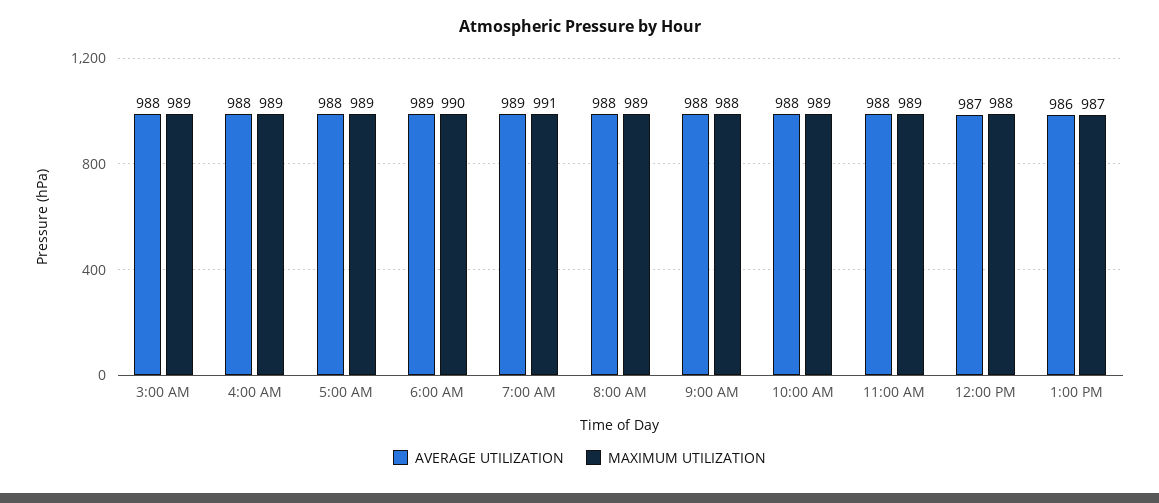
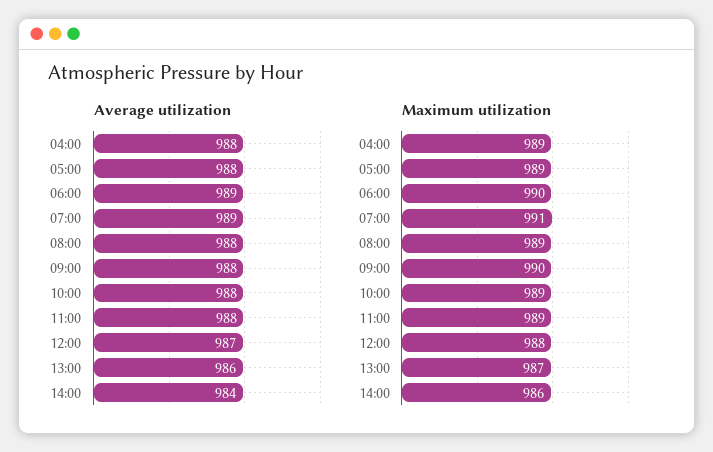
AVERAGE UTILIZATION, 3:00 AM: 988 -> none
MAXIMUM UTILIZATION, 3:00 AM: 989 -> none
MAXIMUM UTILIZATION, 9:00 AM: 988 -> 990
AVERAGE UTILIZATION, 14:00: none -> 984
MAXIMUM UTILIZATION, 14:00: none -> 986

